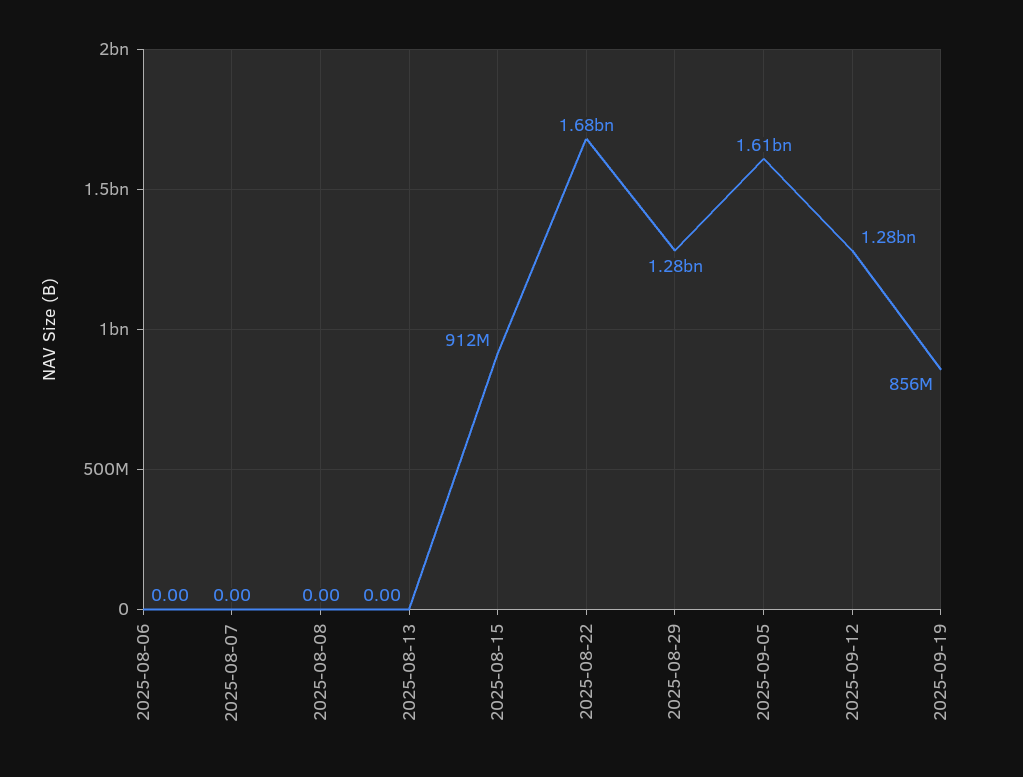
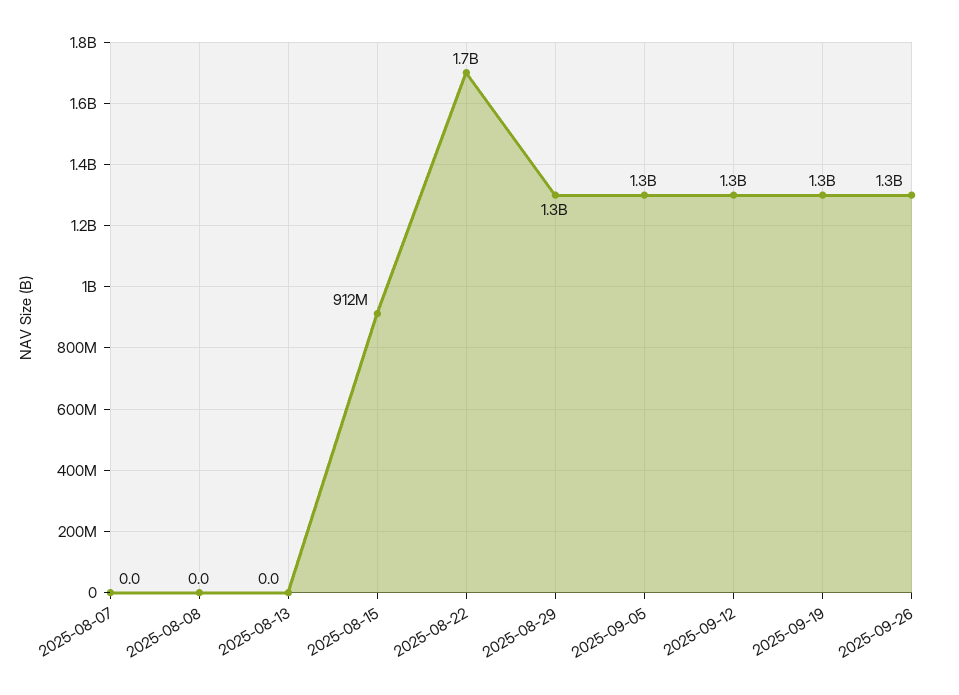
2025-08-06: 0 -> none
2025-09-05: 1610000000 -> 1300000000
2025-09-19: 856000000 -> 1300000000
2025-09-26: none -> 1300000000

